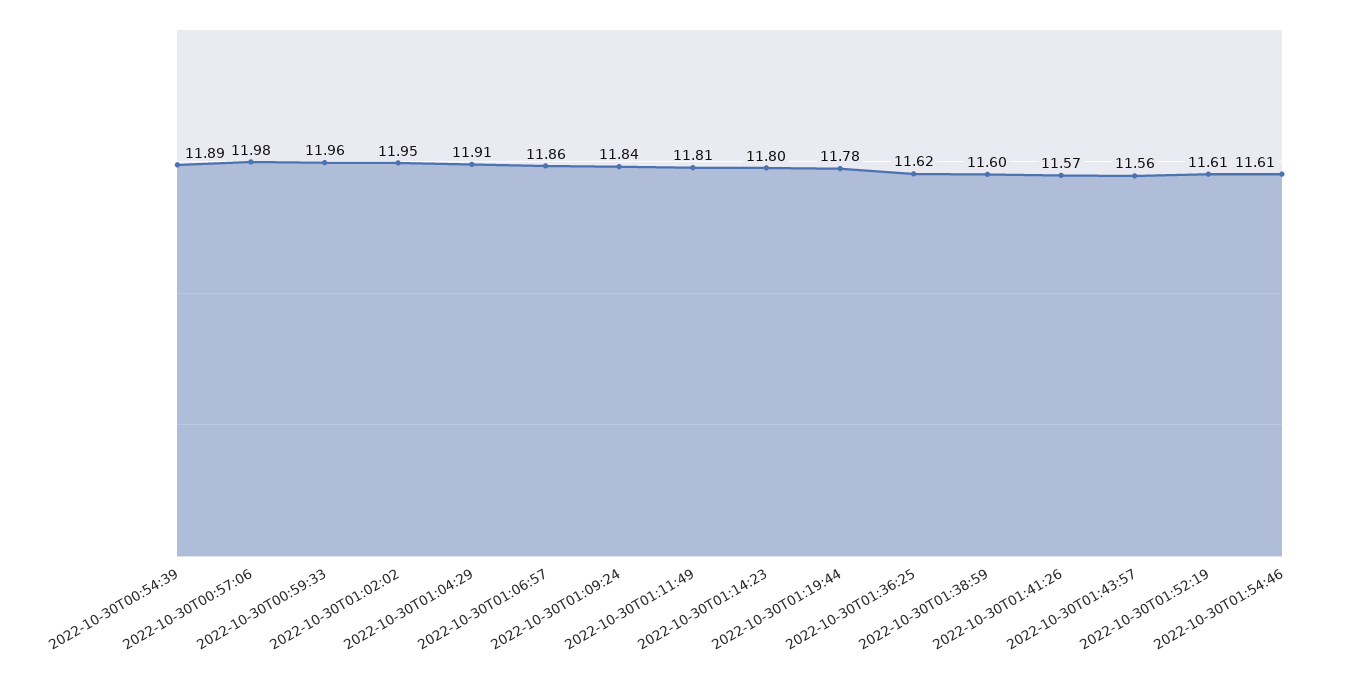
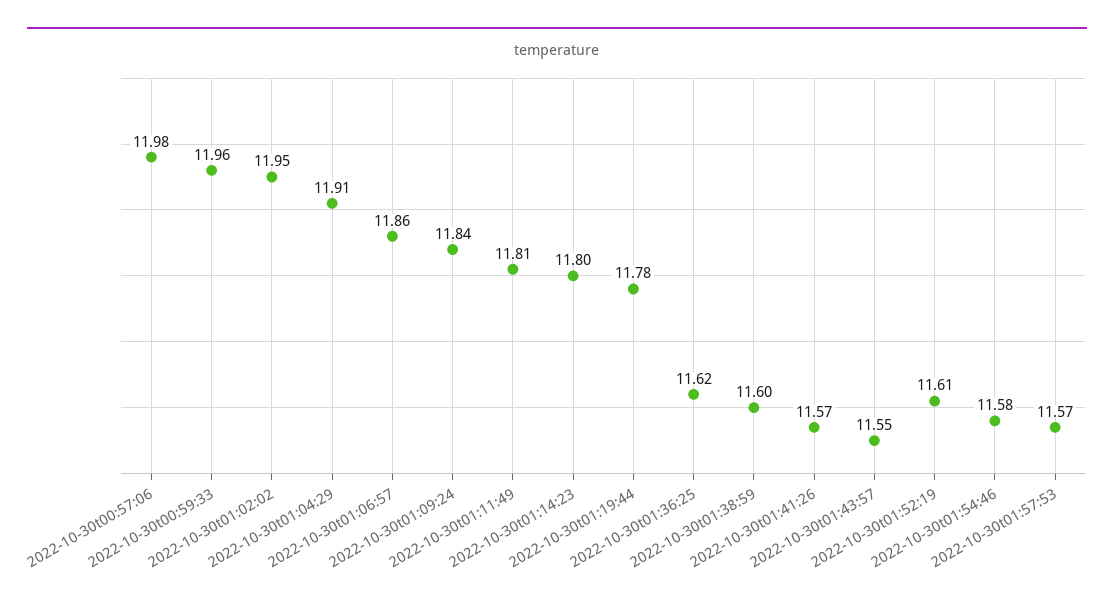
2022-10-30T00:54:39: 11.89 -> none
2022-10-30T01:43:57: 11.56 -> 11.55
2022-10-30T01:54:46: 11.61 -> 11.58
2022-10-30t01:57:53: none -> 11.57

